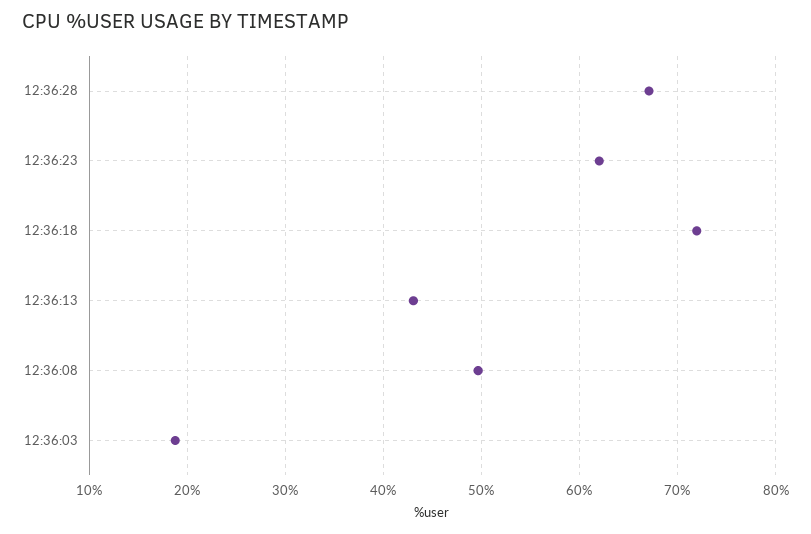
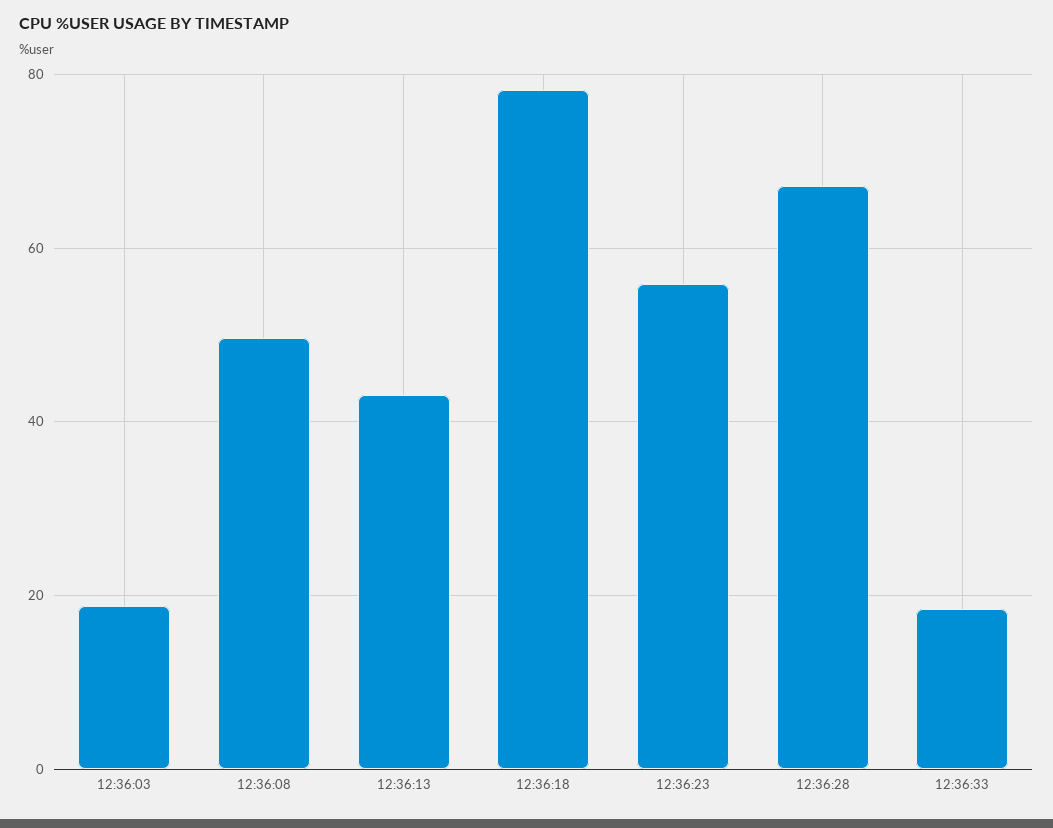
12:36:23: 62 -> 56
12:36:18: 72 -> 78
12:36:33: none -> 18

